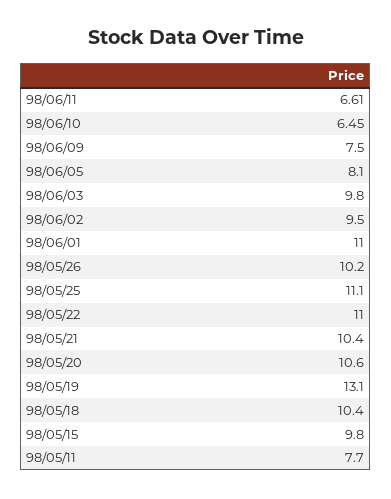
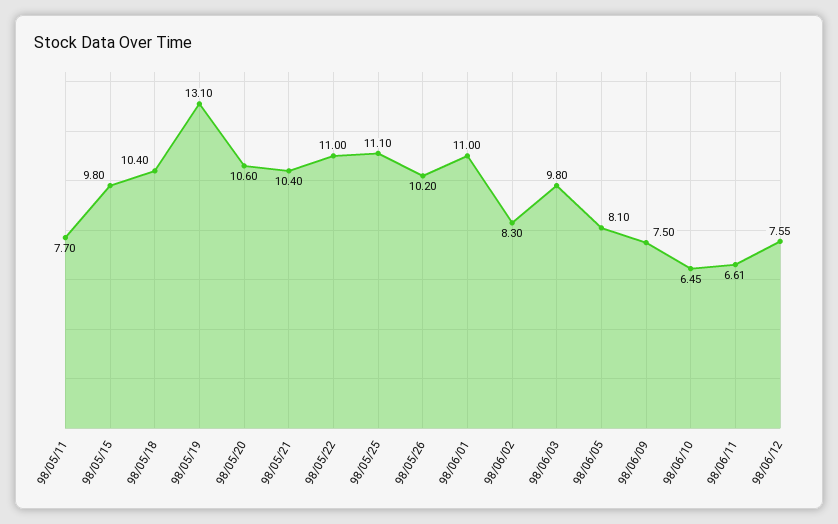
98/06/02: 9.5 -> 8.3
98/06/12: none -> 7.55

